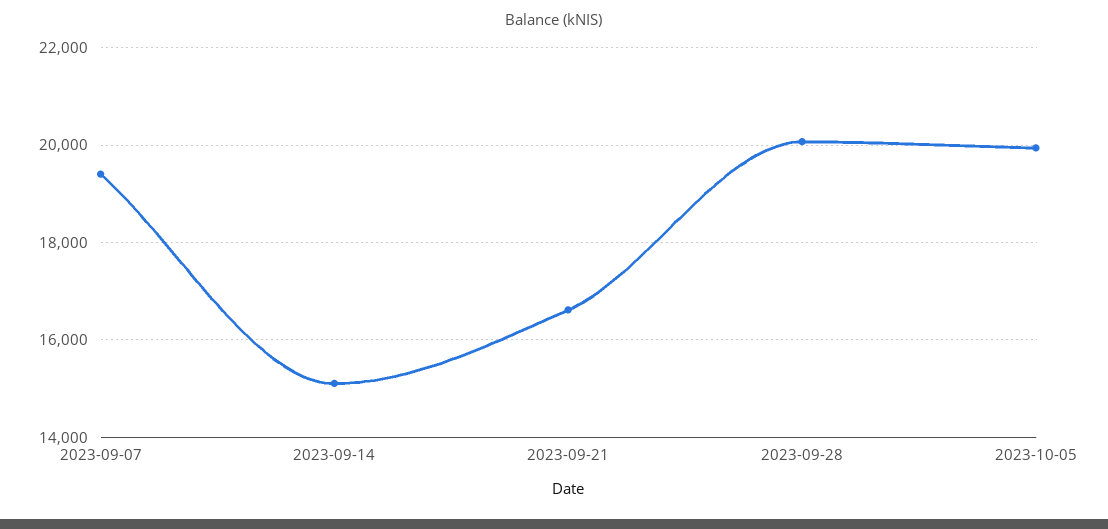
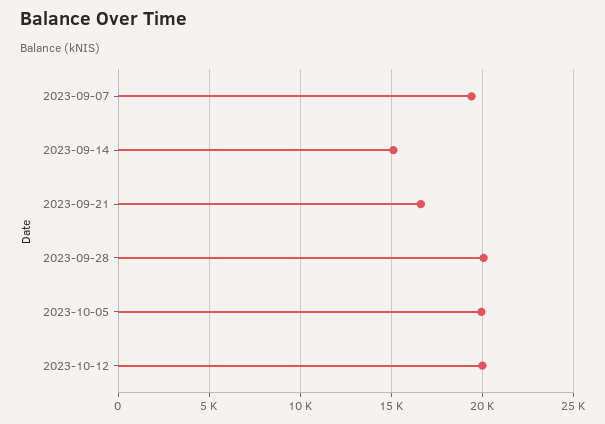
2023-10-12: none -> 20000

